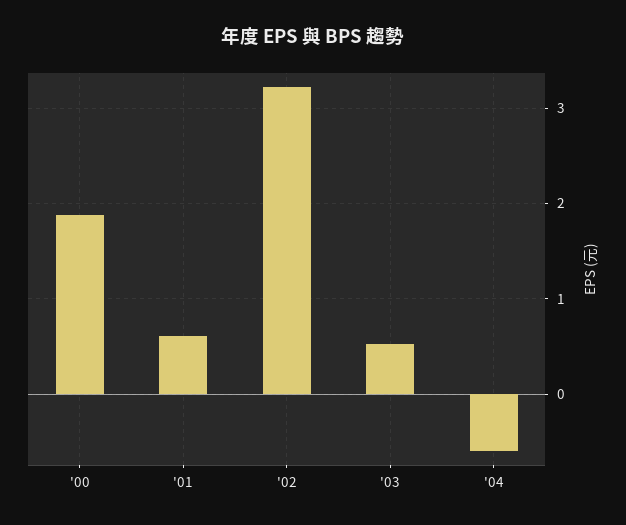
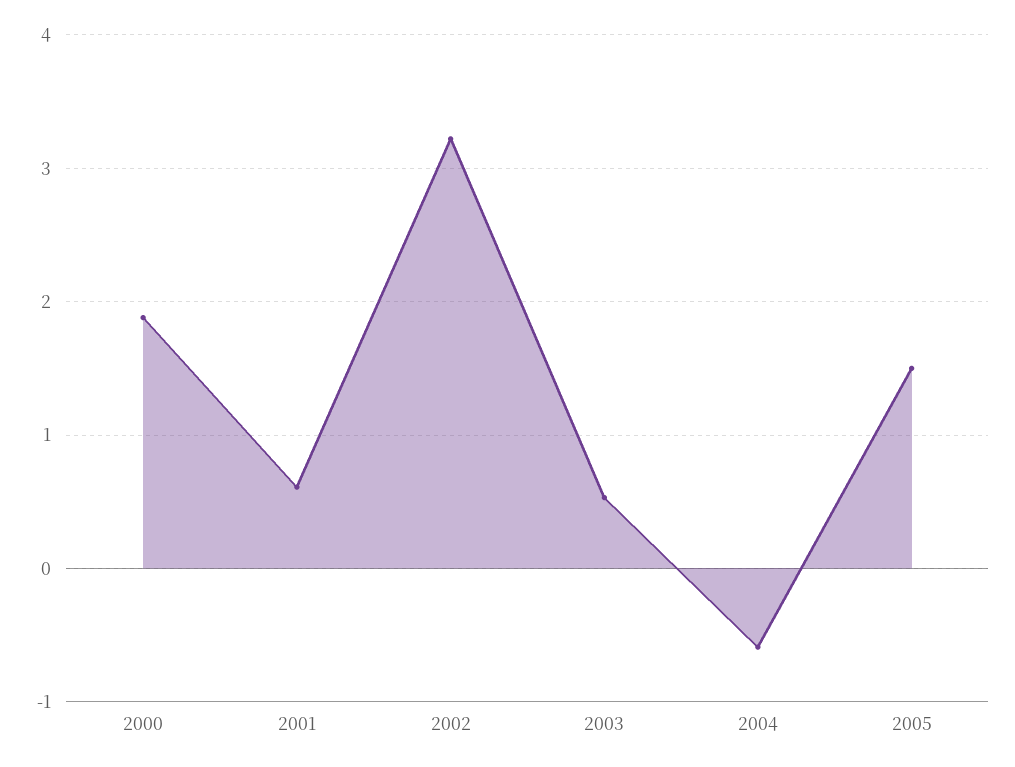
2005: none -> 1.5

